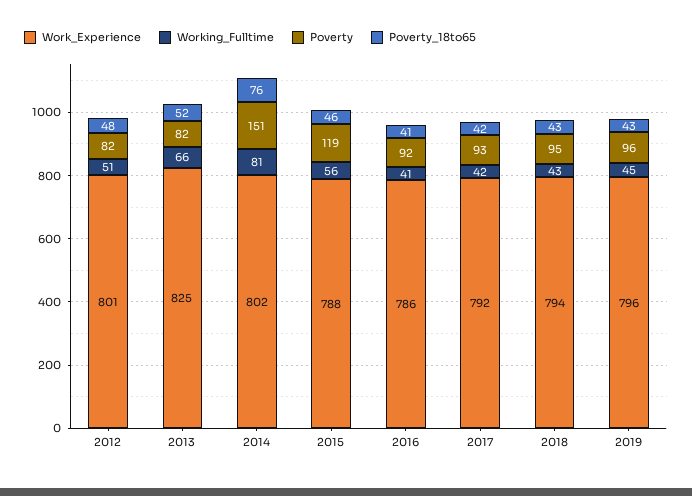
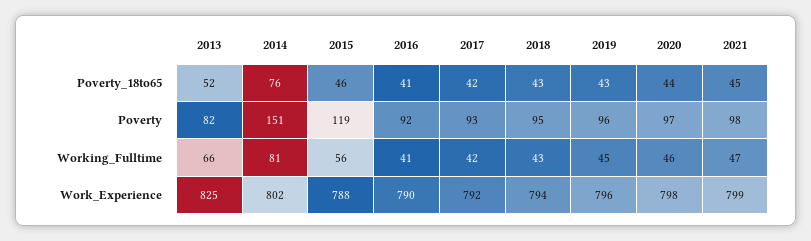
Work_Experience, 2012: 801 -> none
Working_Fulltime, 2012: 51 -> none
Poverty, 2012: 82 -> none
Poverty_18to65, 2012: 48 -> none
Work_Experience, 2016: 786 -> 790
Poverty_18to65, 2020: none -> 44
Poverty_18to65, 2021: none -> 45
Poverty, 2020: none -> 97
Poverty, 2021: none -> 98
Working_Fulltime, 2020: none -> 46
Working_Fulltime, 2021: none -> 47
Work_Experience, 2020: none -> 798
Work_Experience, 2021: none -> 799

